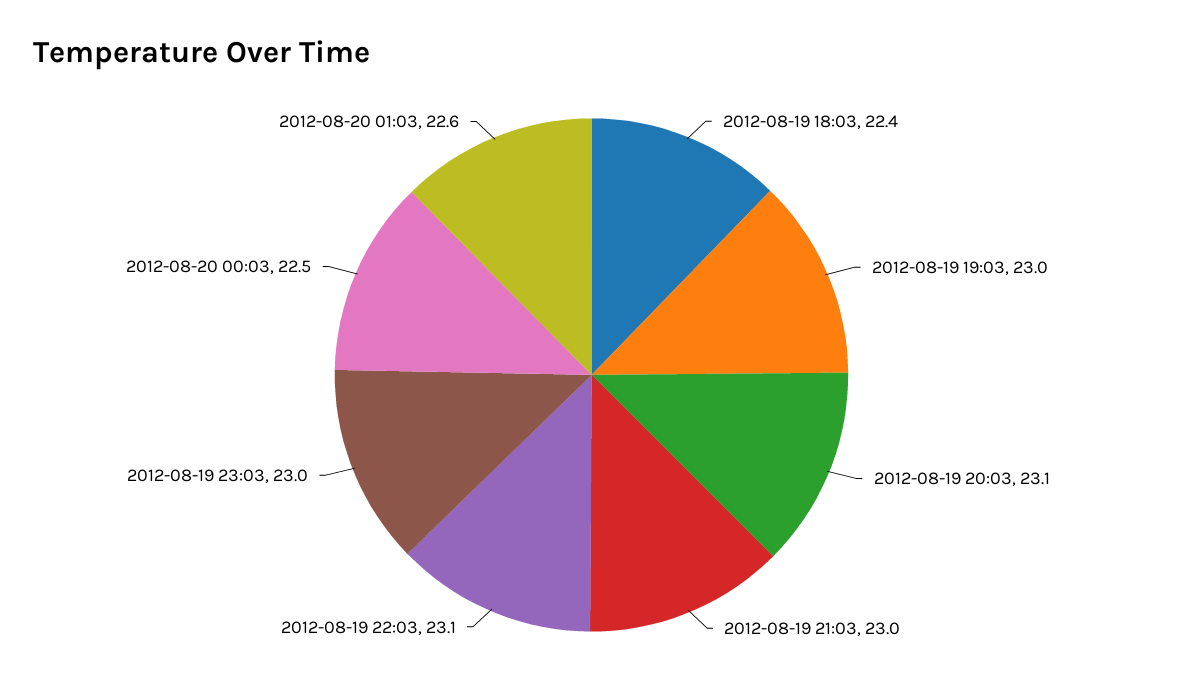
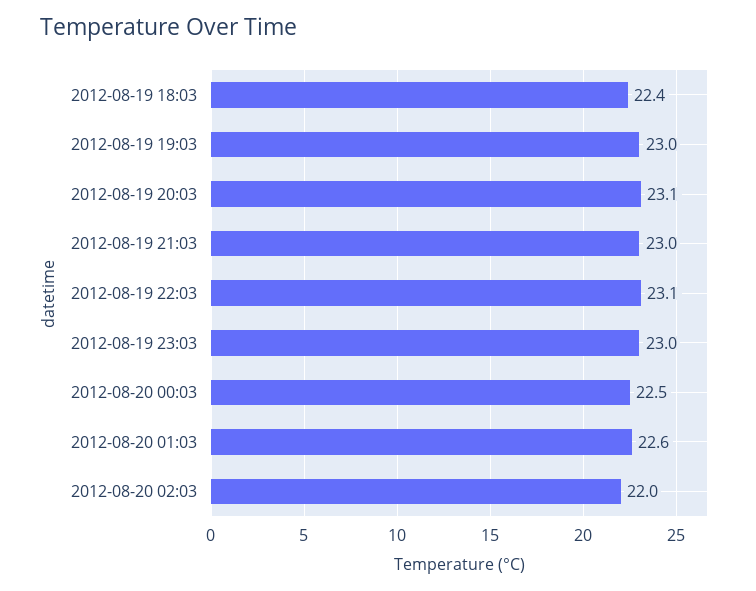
2012-08-20 02:03: none -> 22

